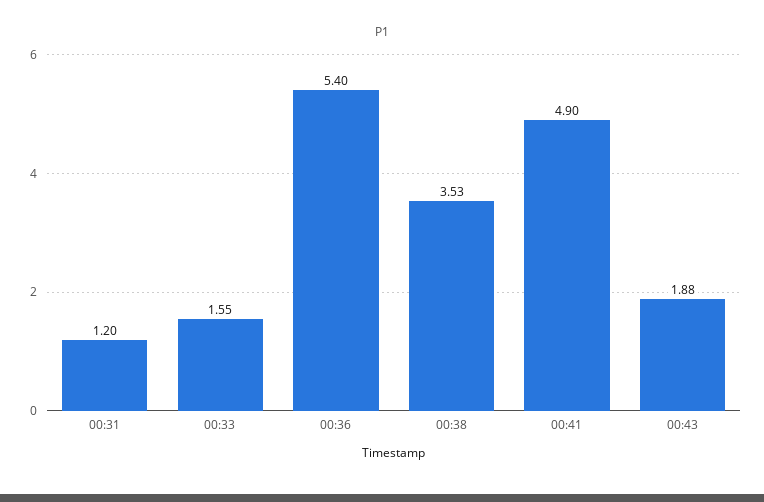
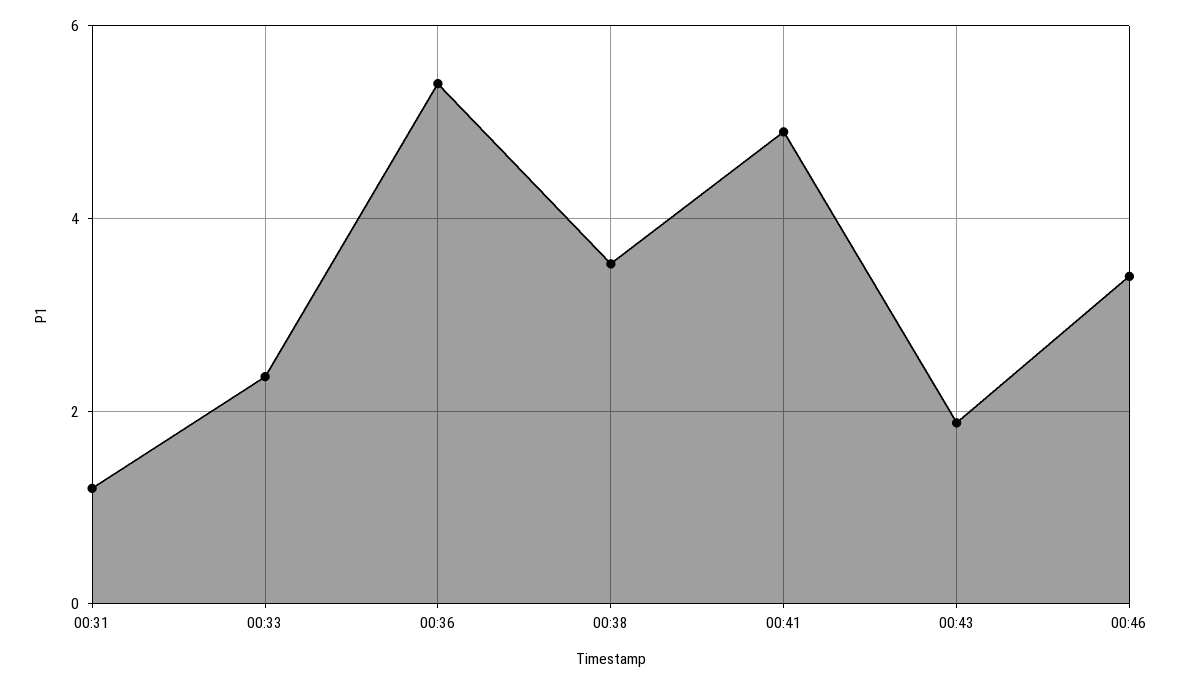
00:33: 1.55 -> 2.4
00:46: none -> 3.4

